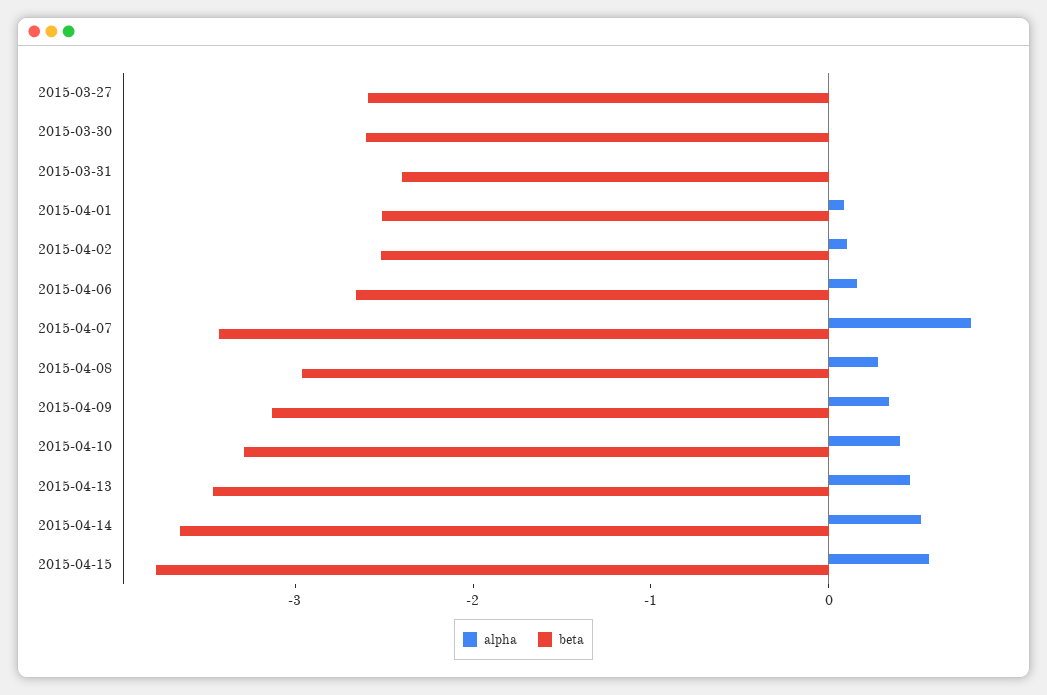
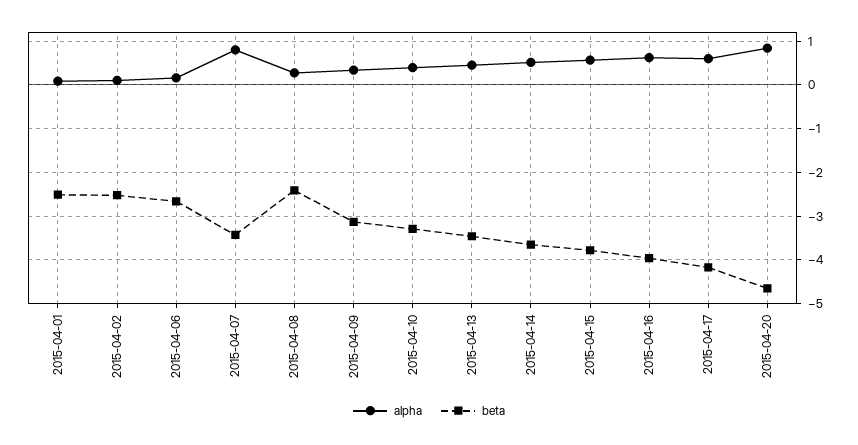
alpha, 2015-03-27: 0 -> none
beta, 2015-03-27: -2.6 -> none
alpha, 2015-03-30: 0 -> none
beta, 2015-03-30: -2.6 -> none
alpha, 2015-03-31: 0 -> none
beta, 2015-03-31: -2.4 -> none
beta, 2015-04-08: -3 -> -2.4
alpha, 2015-04-16: none -> 0.6
beta, 2015-04-16: none -> -4
alpha, 2015-04-17: none -> 0.6
beta, 2015-04-17: none -> -4.2
alpha, 2015-04-20: none -> 0.8
beta, 2015-04-20: none -> -4.6

